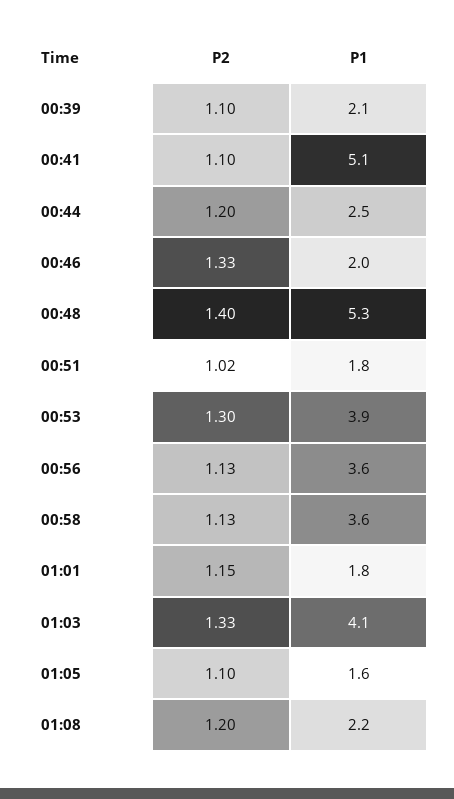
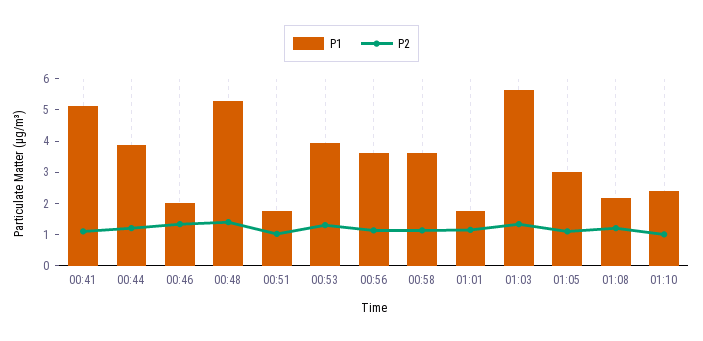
P2, 00:39: 1.1 -> none
P1, 00:39: 2.1 -> none
P1, 00:44: 2.5 -> 4
P1, 01:03: 4.1 -> 5.5
P1, 01:05: 1.6 -> 3
P1, 01:10: none -> 2.5
P2, 01:10: none -> 1

